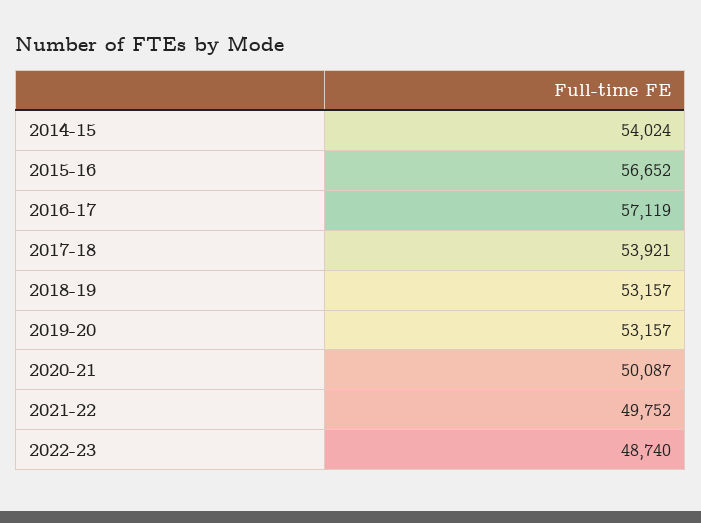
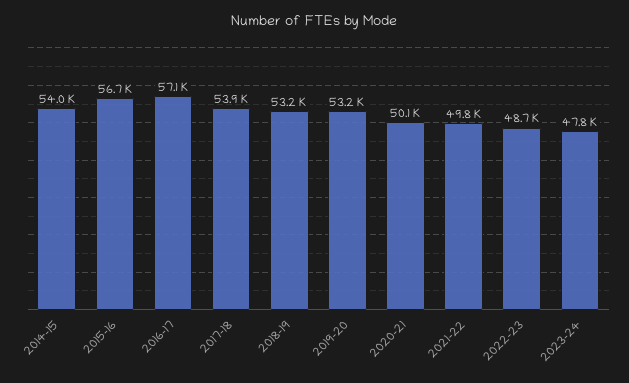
2023-24: none -> 47800

